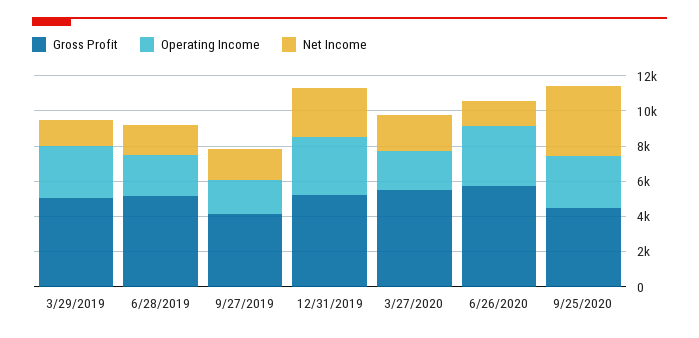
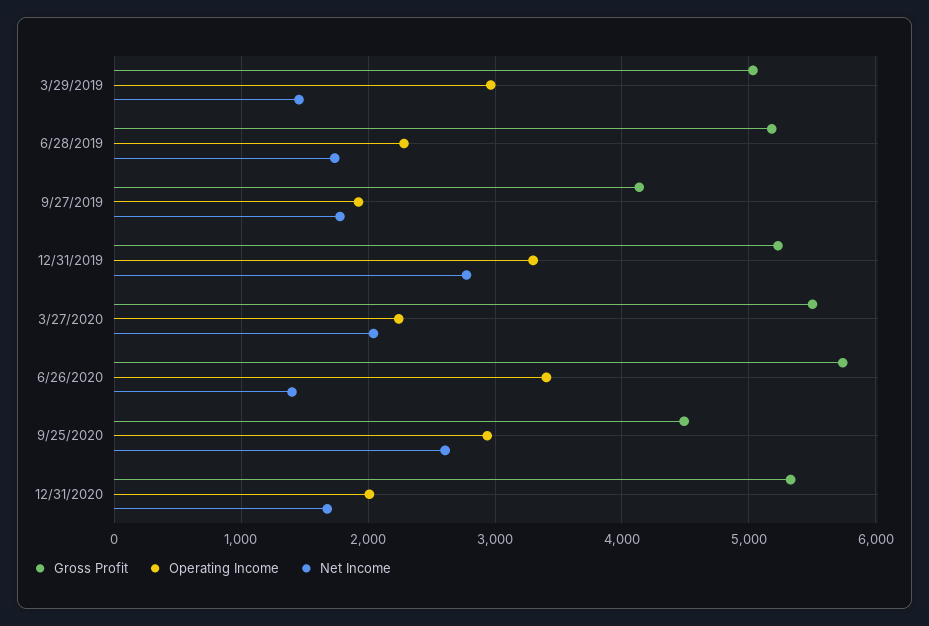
Net Income, 9/25/2020: 4000 -> 2600
Gross Profit, 12/31/2020: none -> 5300
Operating Income, 12/31/2020: none -> 2000
Net Income, 12/31/2020: none -> 1700

